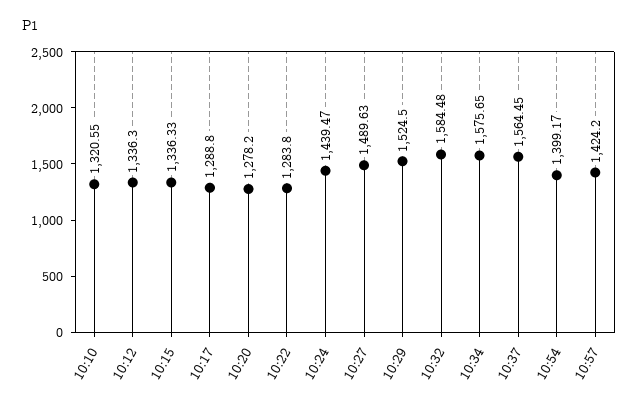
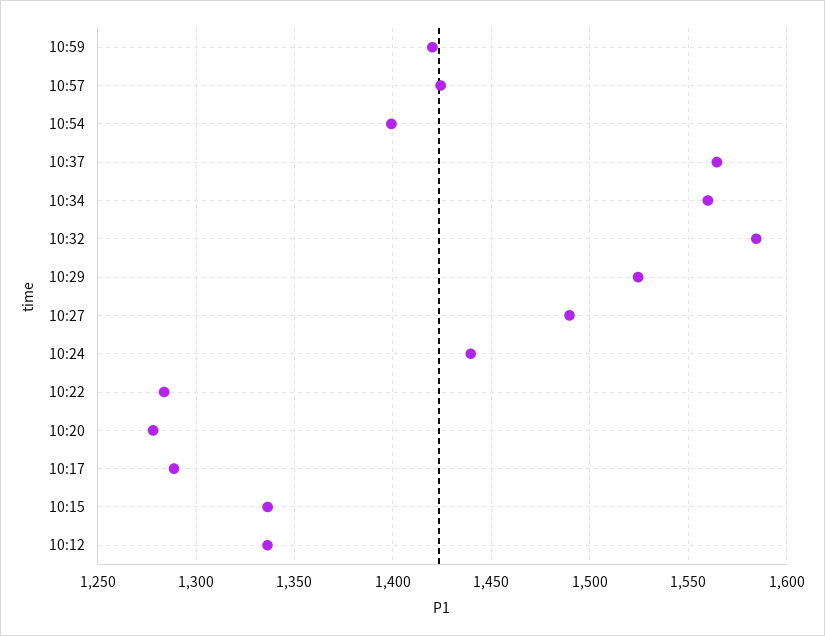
10:10: 1320.55 -> none
10:34: 1575.65 -> 1560
10:59: none -> 1420

